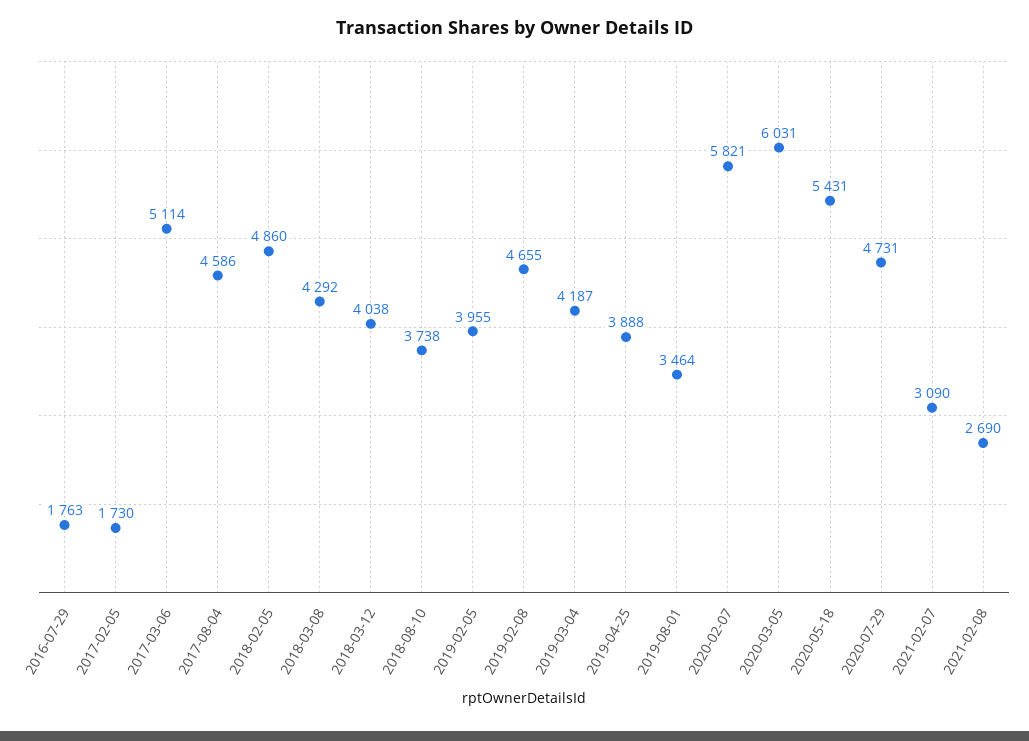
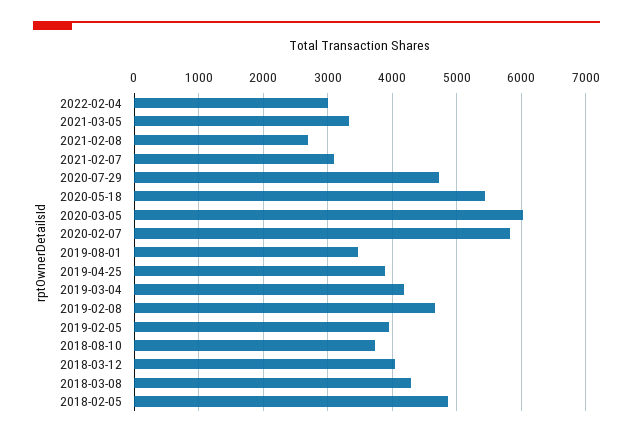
2016-07-29: 1763 -> none
2017-02-05: 1730 -> none
2017-03-06: 5114 -> none
2017-08-04: 4586 -> none
2022-02-04: none -> 3000
2021-03-05: none -> 3300

